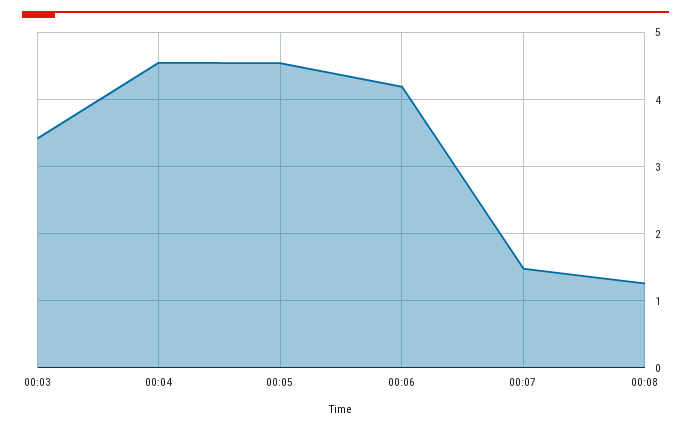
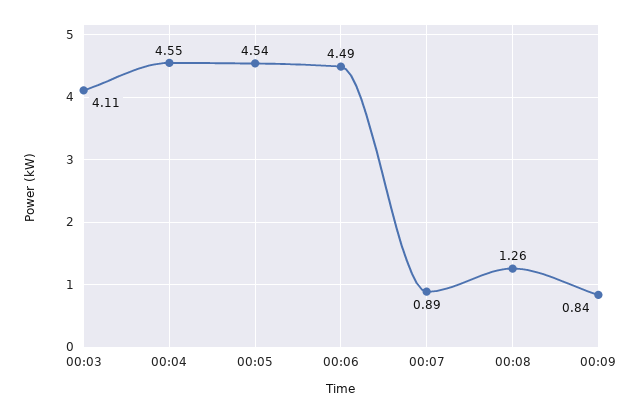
00:03: 3.4 -> 4.11
00:06: 4.2 -> 4.49
00:07: 1.5 -> 0.89
00:09: none -> 0.84

